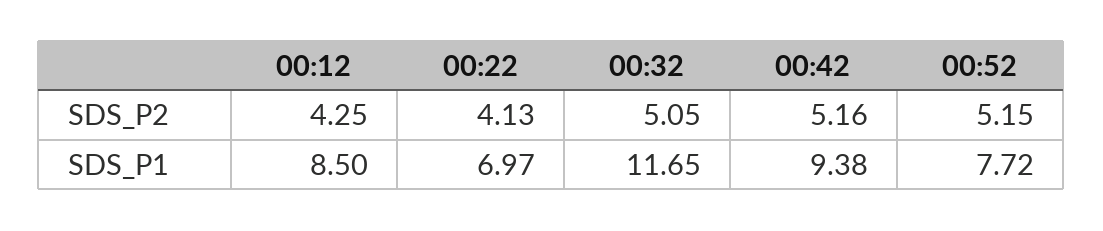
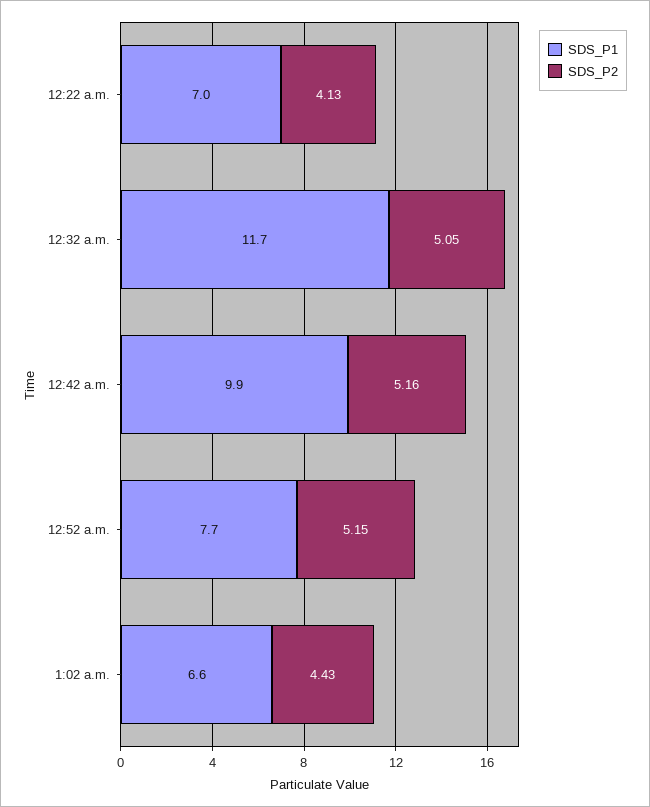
SDS_P2, 00:12: 4.25 -> none
SDS_P1, 00:12: 8.5 -> none
SDS_P1, 00:42: 9.38 -> 9.9
SDS_P1, 1:02 a.m.: none -> 6.6
SDS_P2, 1:02 a.m.: none -> 4.43

